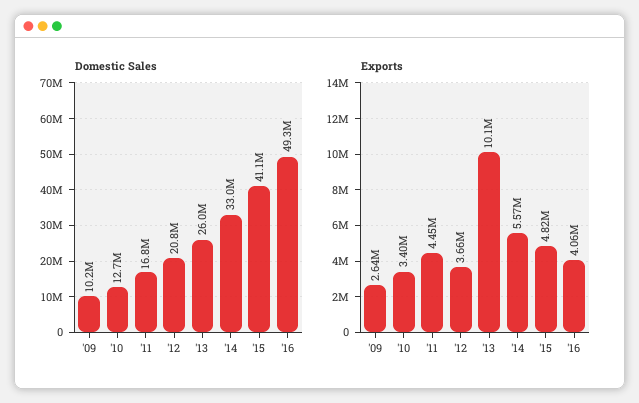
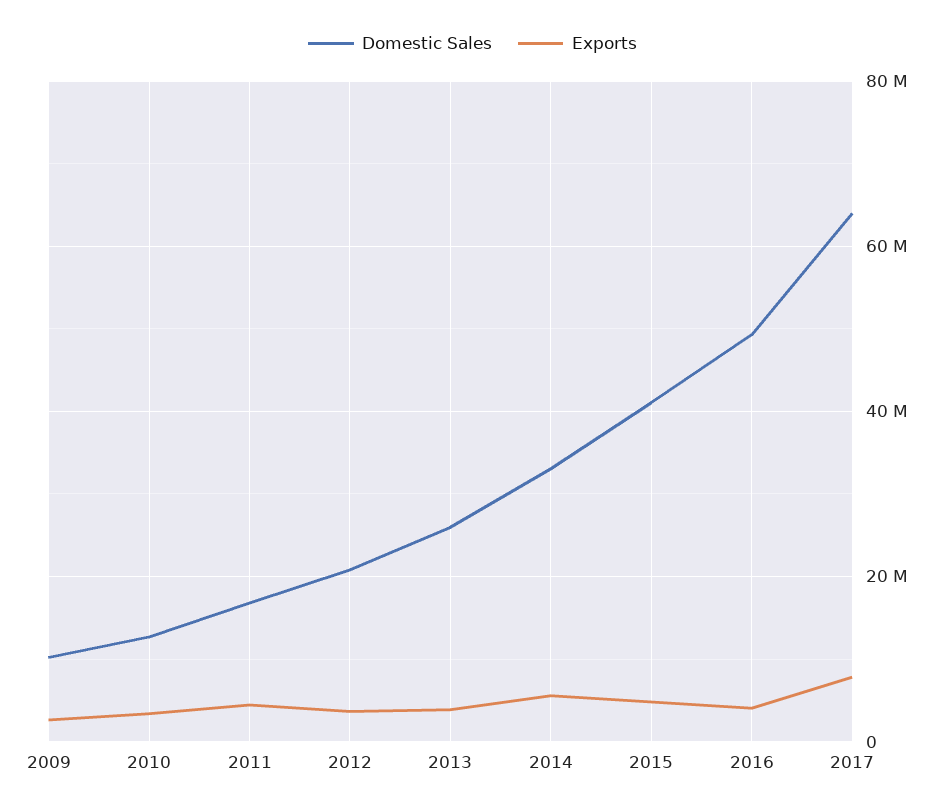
Exports, '13: 10100000 -> 4000000
Domestic Sales, 2017: none -> 64000000
Exports, 2017: none -> 8000000

